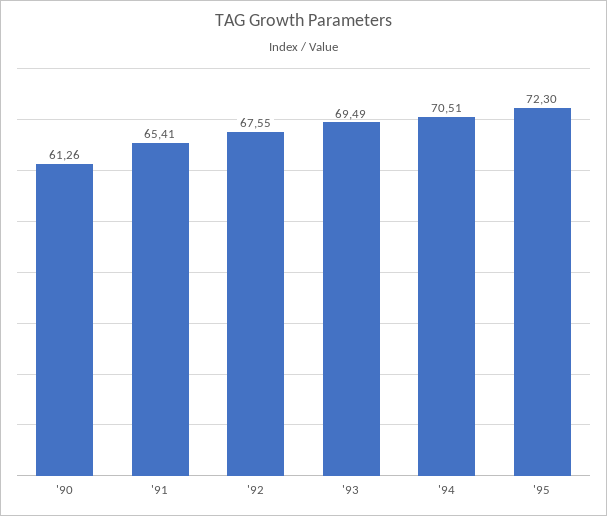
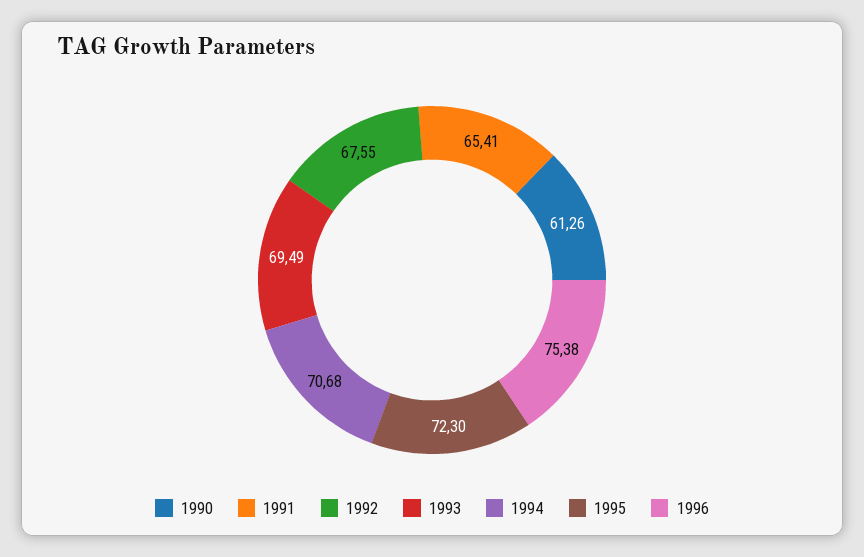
'94: 70.51 -> 70.68
1996: none -> 75.38

